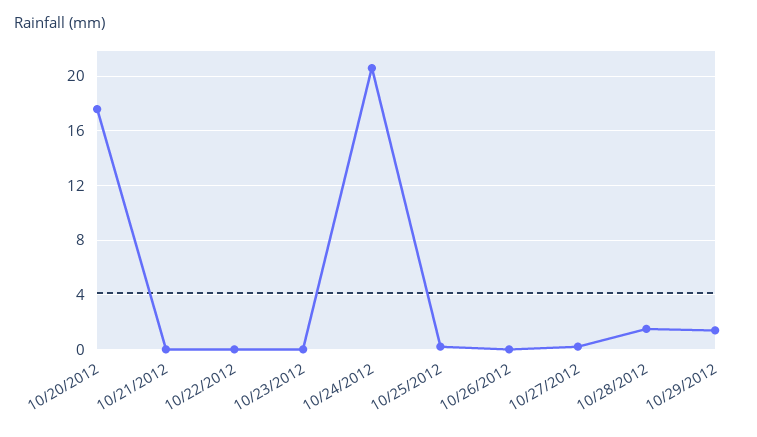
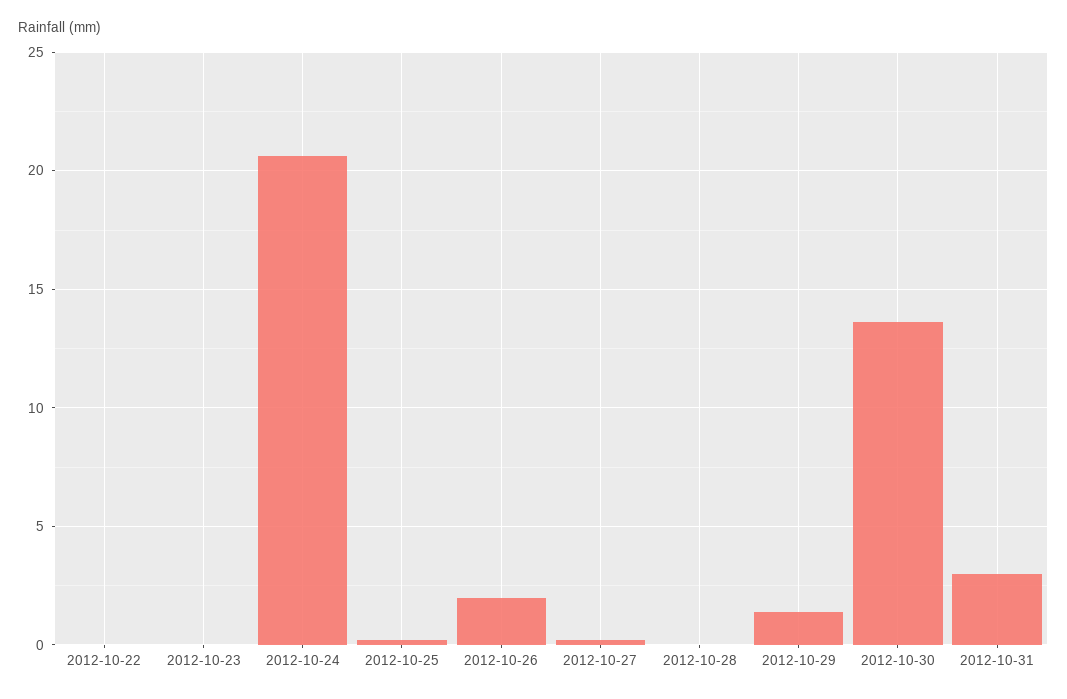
10/20/2012: 17.5 -> none
10/21/2012: 0 -> none
10/26/2012: 0 -> 2
10/28/2012: 1.5 -> 0
2012-10-30: none -> 13.5
2012-10-31: none -> 3

